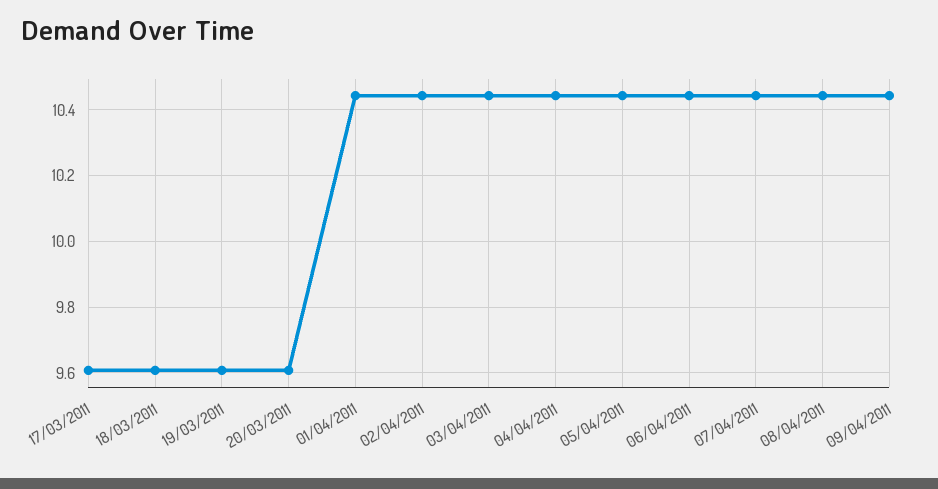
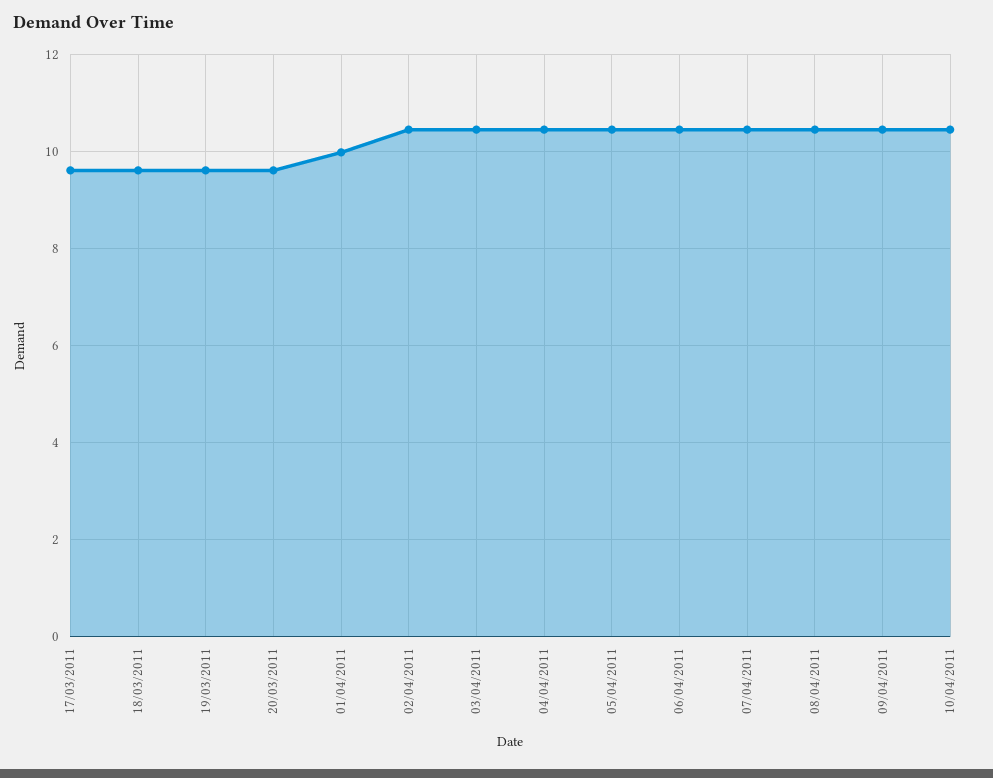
01/04/2011: 10.44 -> 10
10/04/2011: none -> 10.4

